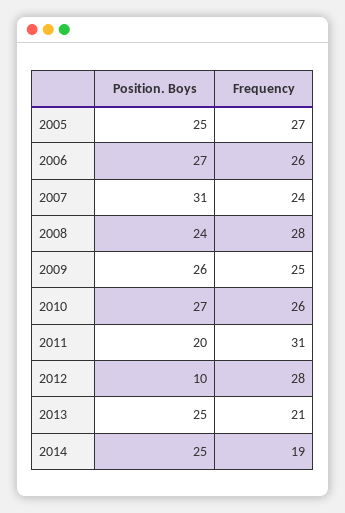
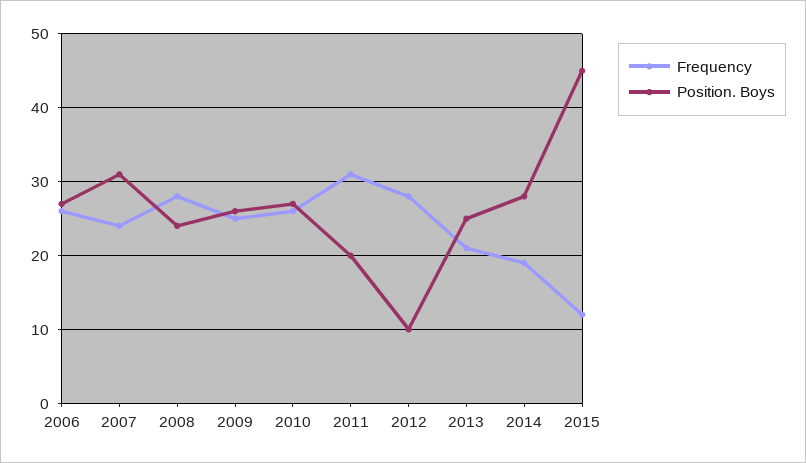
Position. Boys, 2005: 25 -> none
Frequency, 2005: 27 -> none
Position. Boys, 2014: 25 -> 28
Frequency, 2015: none -> 12
Position. Boys, 2015: none -> 45

